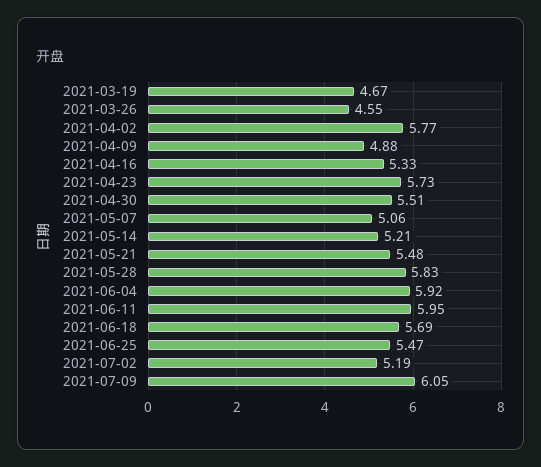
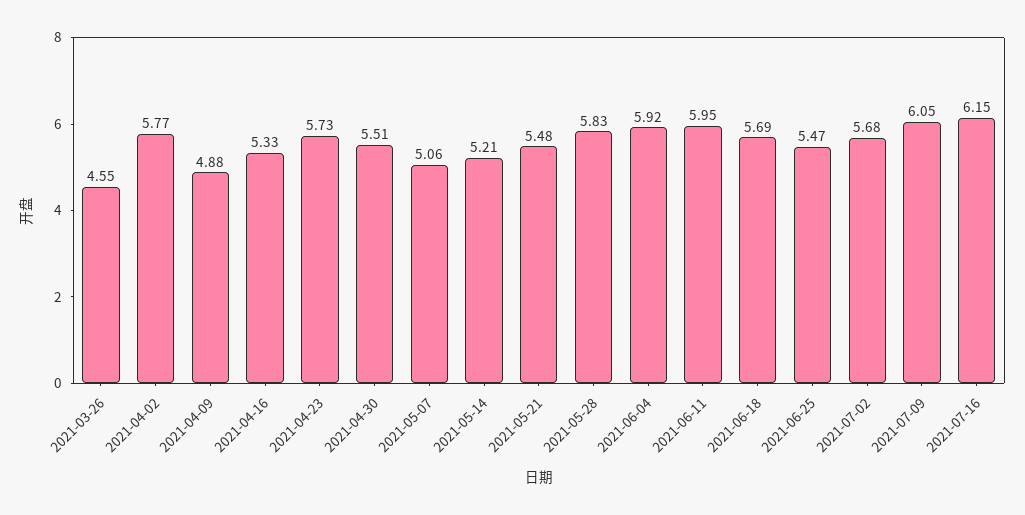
2021-03-19: 4.67 -> none
2021-07-02: 5.19 -> 5.68
2021-07-16: none -> 6.15

